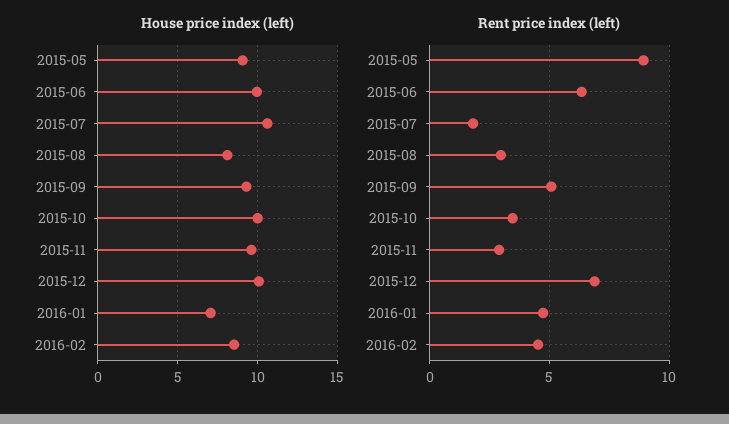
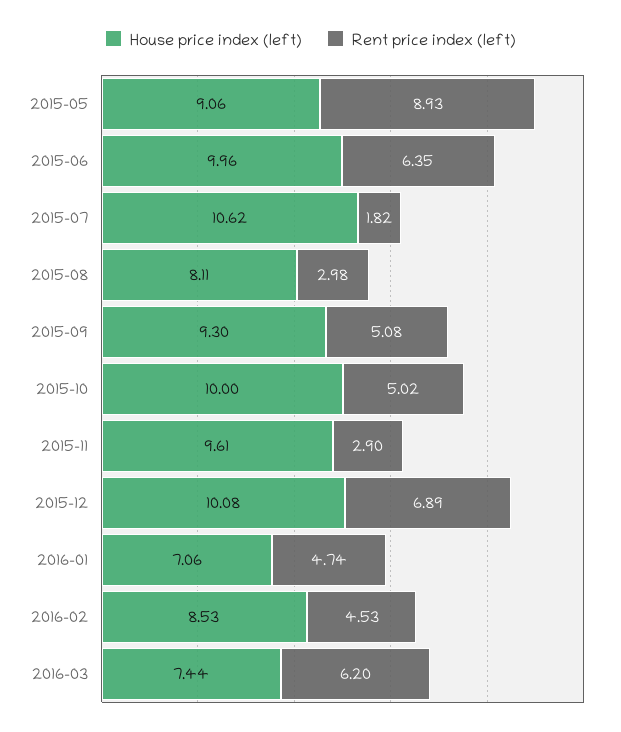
Rent price index (left), 2015-10: 3.5 -> 5.02
House price index (left), 2016-03: none -> 7.44
Rent price index (left), 2016-03: none -> 6.2

